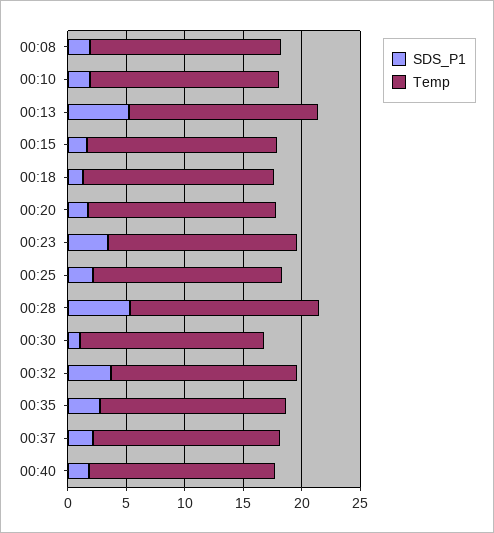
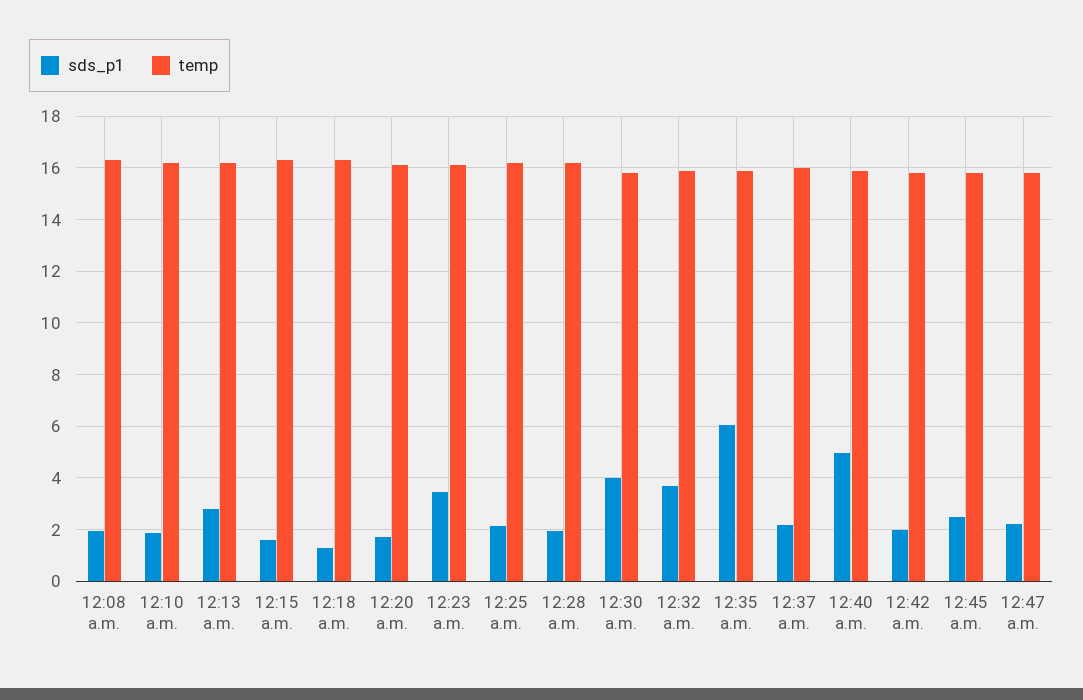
SDS_P1, 00:13: 5 -> 2.75
SDS_P1, 00:28: 5 -> 2
SDS_P1, 00:30: 1 -> 4
SDS_P1, 00:35: 3 -> 6
SDS_P1, 00:40: 2 -> 5
SDS_P1, 12:42 a.m.: none -> 2
Temp, 12:42 a.m.: none -> 15.75
SDS_P1, 12:45 a.m.: none -> 2.5
Temp, 12:45 a.m.: none -> 15.75
SDS_P1, 12:47 a.m.: none -> 2.25
Temp, 12:47 a.m.: none -> 15.75

